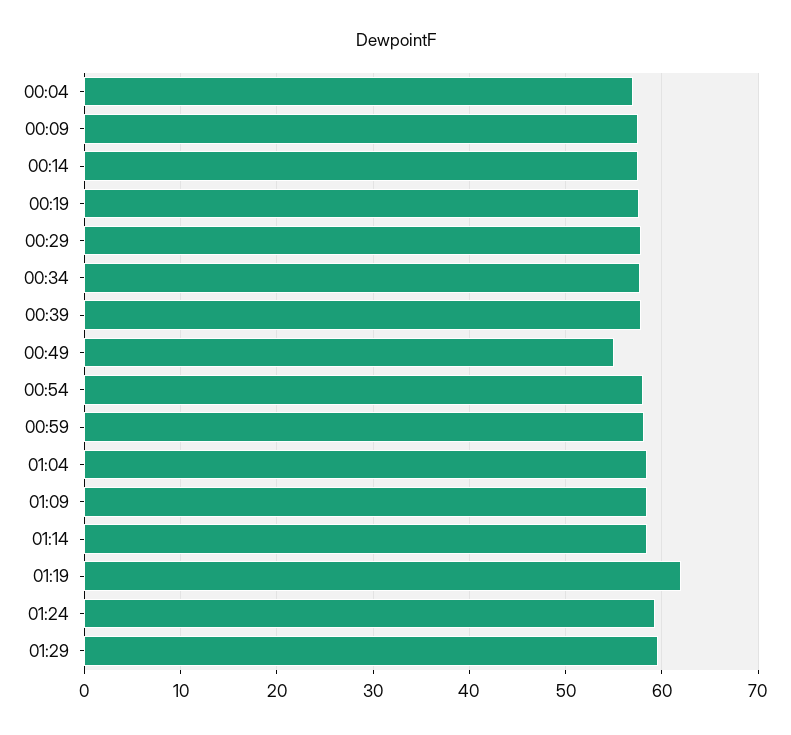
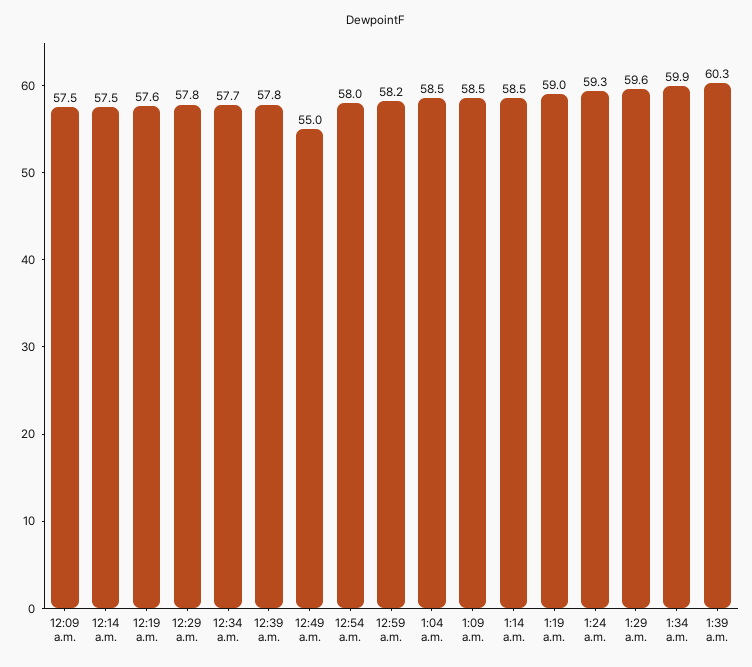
00:04: 57 -> none
01:19: 62 -> 59
1:34 a.m.: none -> 59.9
1:39 a.m.: none -> 60.3

